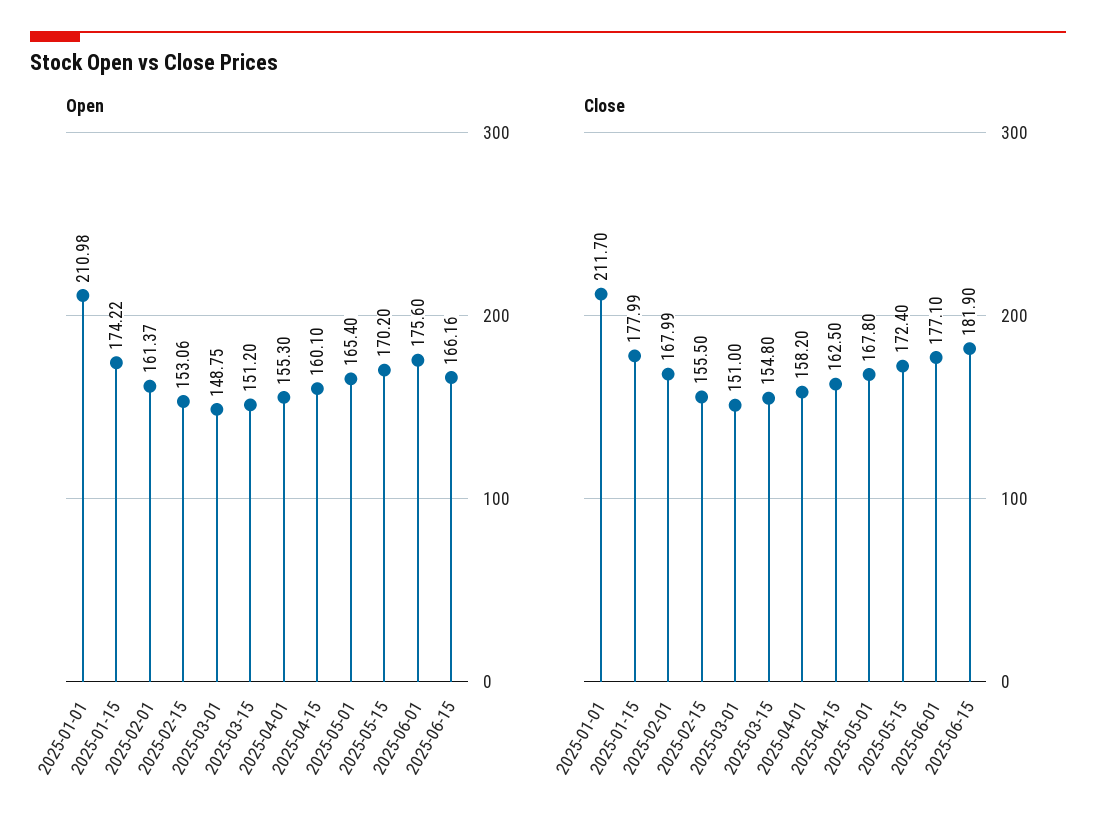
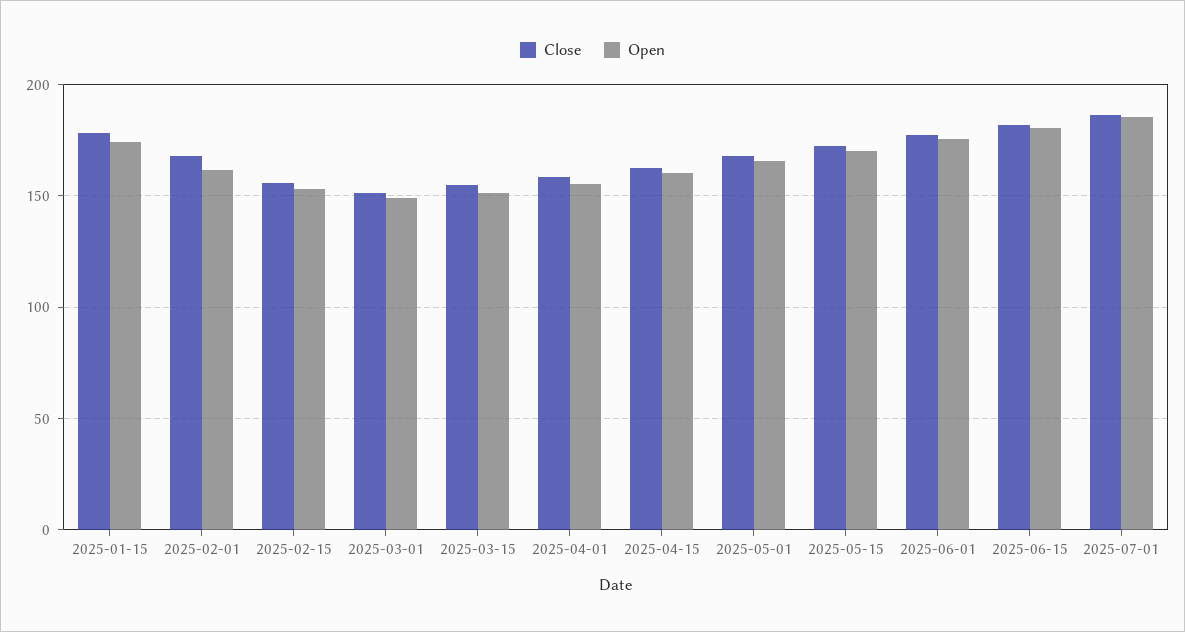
Open, 2025-01-01: 210.98 -> none
Open, 2025-06-15: 166.16 -> 180
Close, 2025-01-01: 211.7 -> none
Close, 2025-07-01: none -> 185
Open, 2025-07-01: none -> 185

